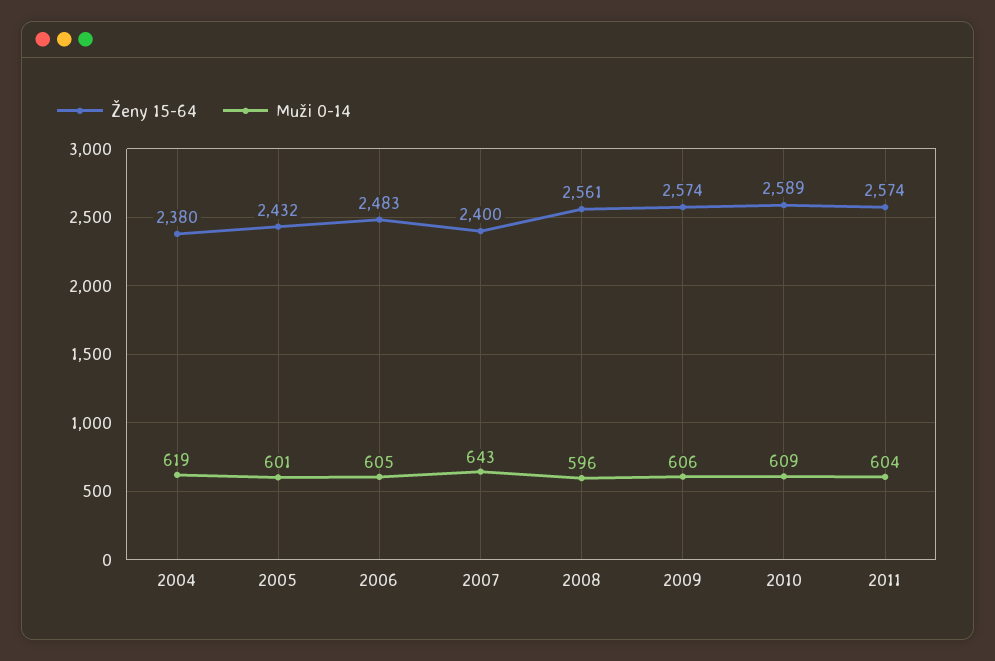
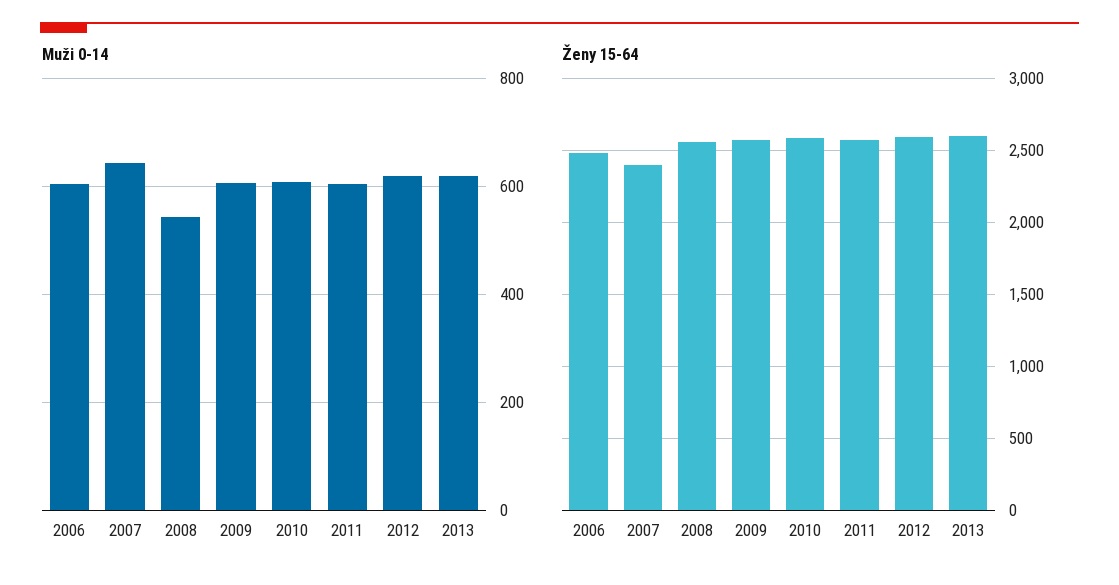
Ženy 15-64, 2004: 2380 -> none
Muži 0-14, 2004: 619 -> none
Ženy 15-64, 2005: 2432 -> none
Muži 0-14, 2005: 601 -> none
Muži 0-14, 2008: 596 -> 540
Muži 0-14, 2012: none -> 620
Muži 0-14, 2013: none -> 620
Ženy 15-64, 2012: none -> 2600
Ženy 15-64, 2013: none -> 2600

